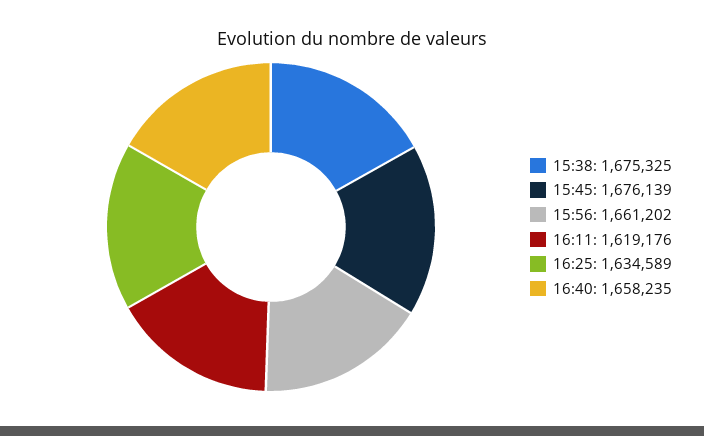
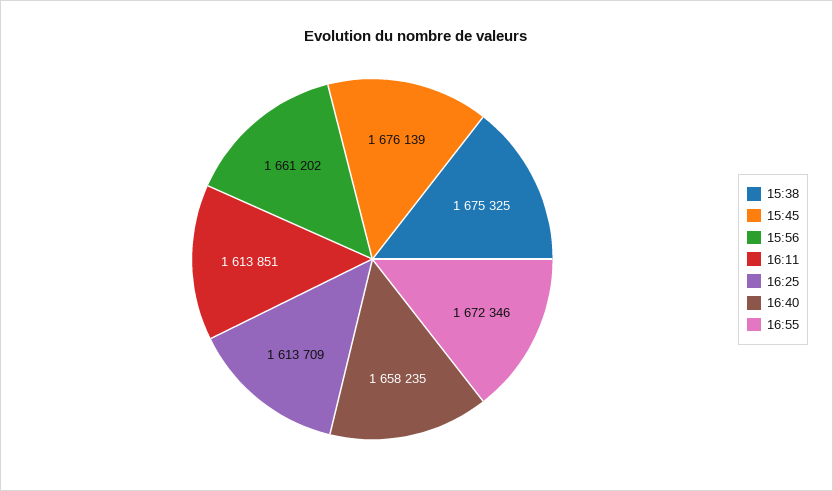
16:11: 1619176 -> 1613851
16:25: 1634589 -> 1613709
16:55: none -> 1672346

